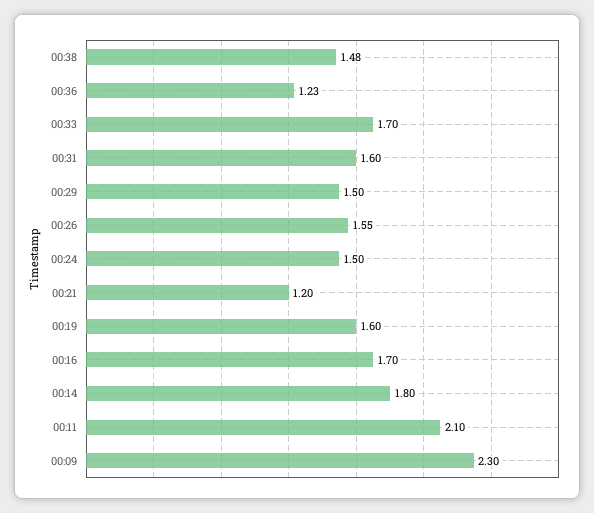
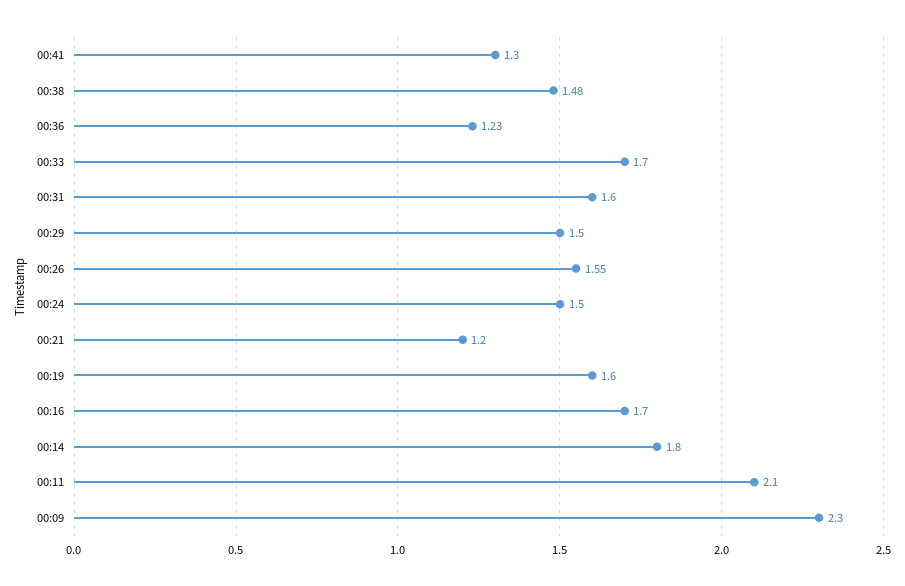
00:41: none -> 1.3

